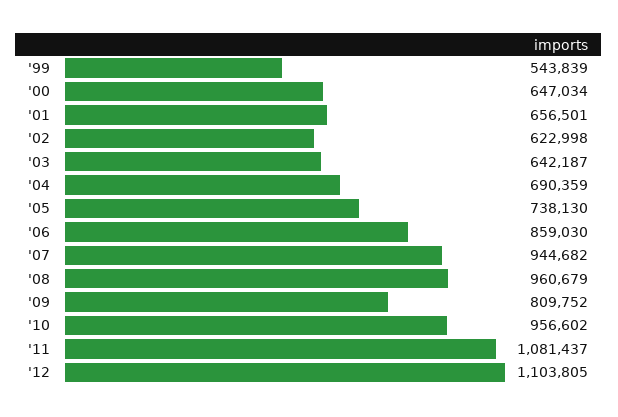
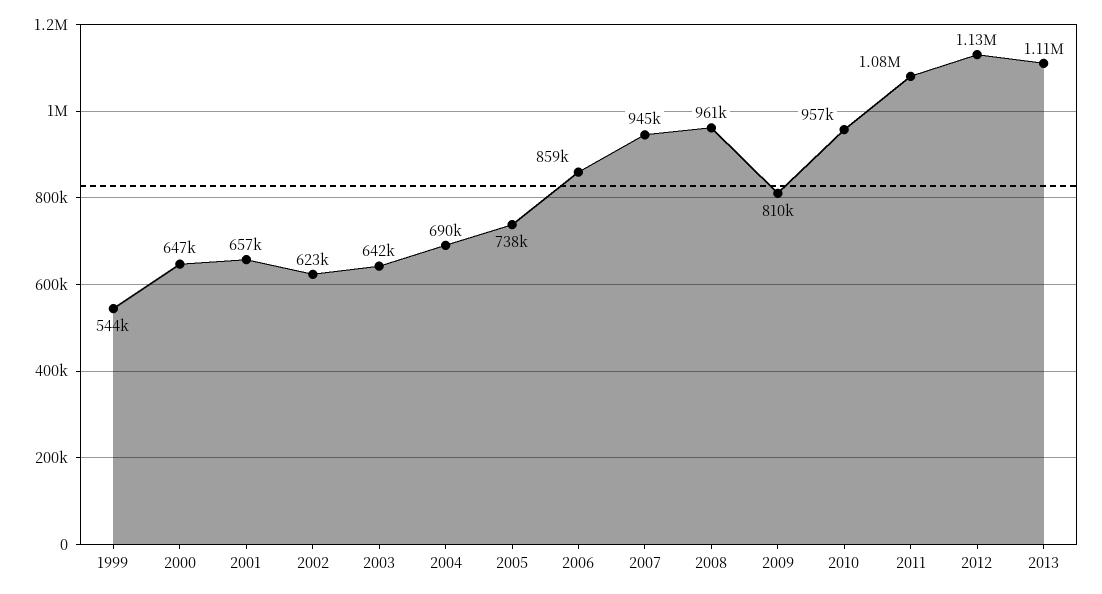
'12: 1103805 -> 1130000
2013: none -> 1110000

